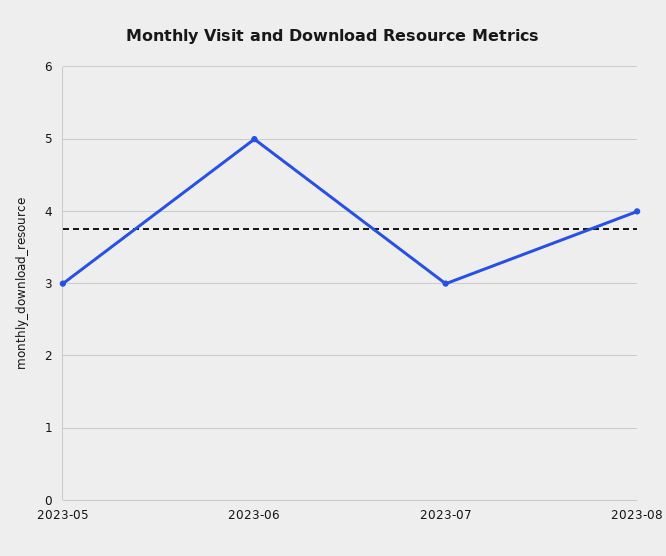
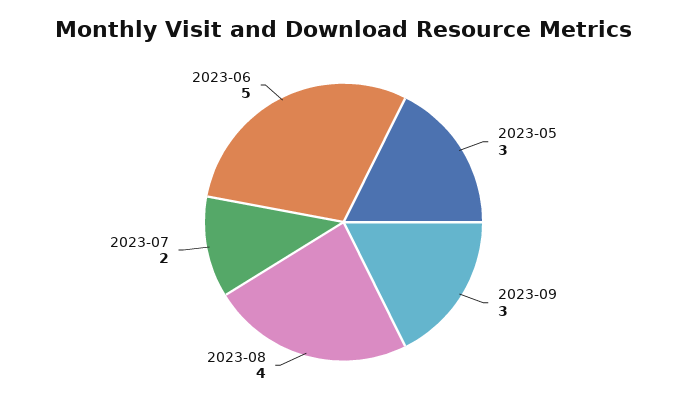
2023-07: 3 -> 2
2023-09: none -> 3

